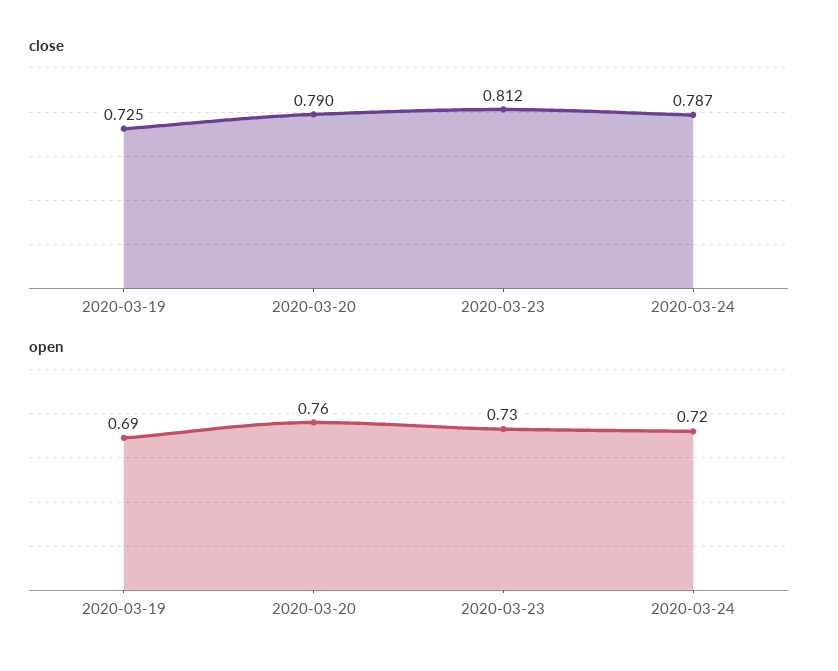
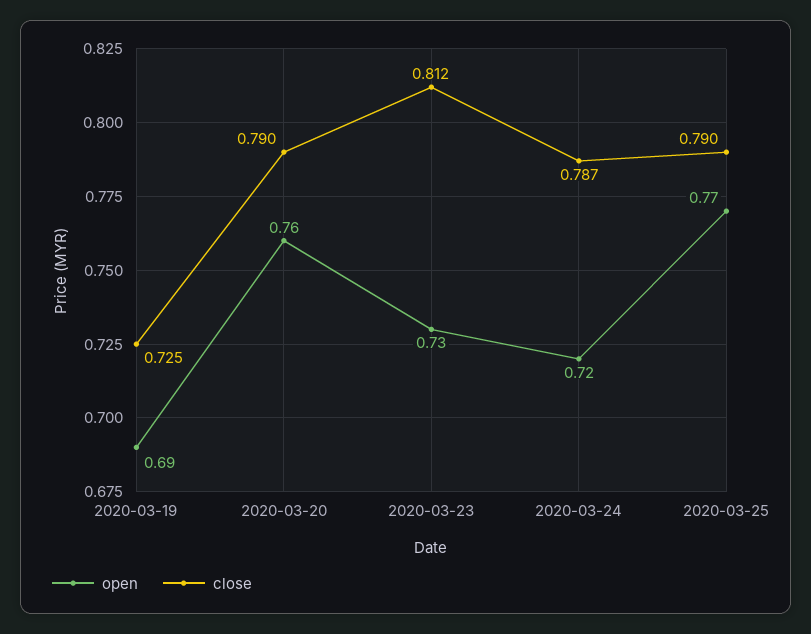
open, 2020-03-25: none -> 0.77
close, 2020-03-25: none -> 0.79

